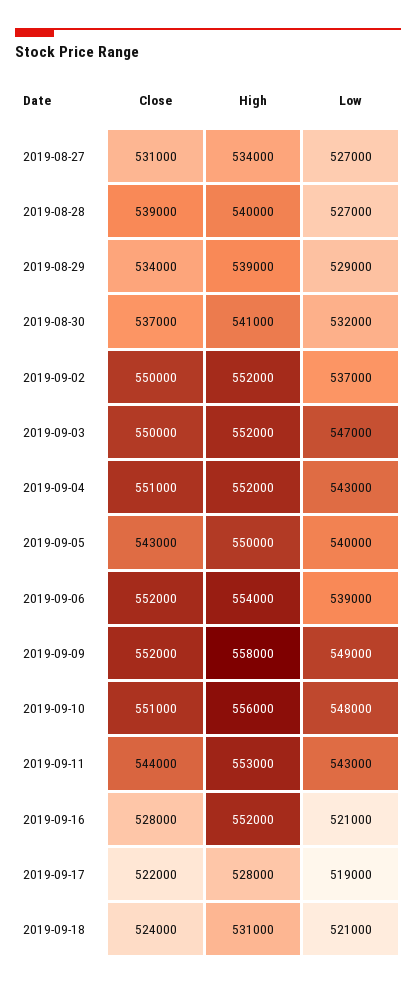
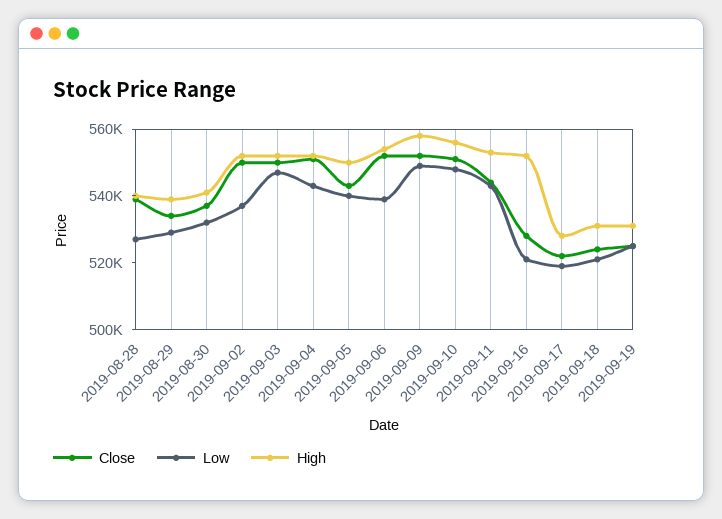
Close, 2019-08-27: 531000 -> none
High, 2019-08-27: 534000 -> none
Low, 2019-08-27: 527000 -> none
Close, 2019-09-19: none -> 525000
Low, 2019-09-19: none -> 525000
High, 2019-09-19: none -> 530000

